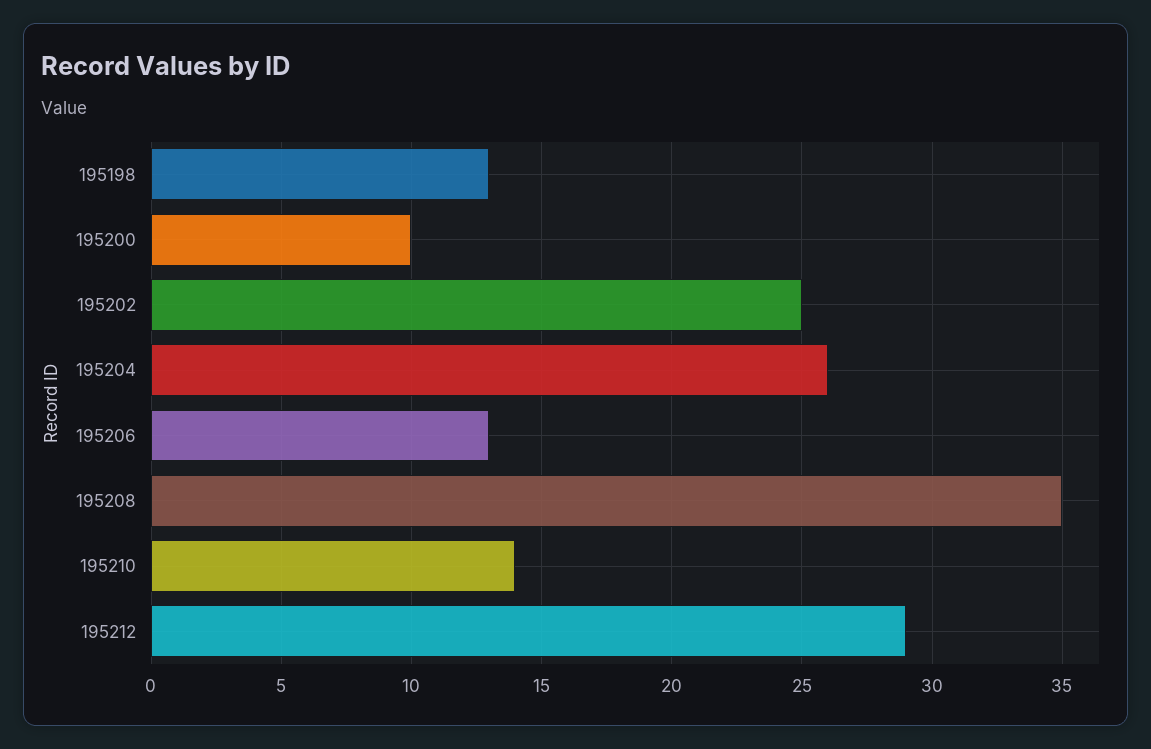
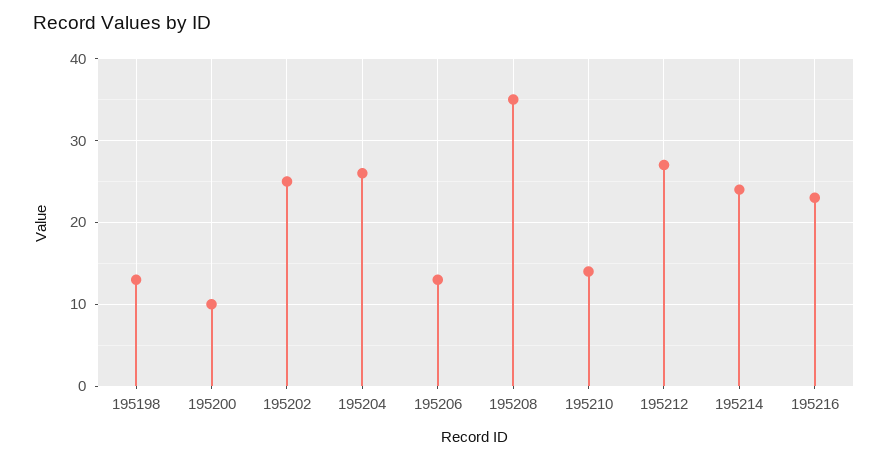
195212: 29 -> 27
195214: none -> 24
195216: none -> 23

